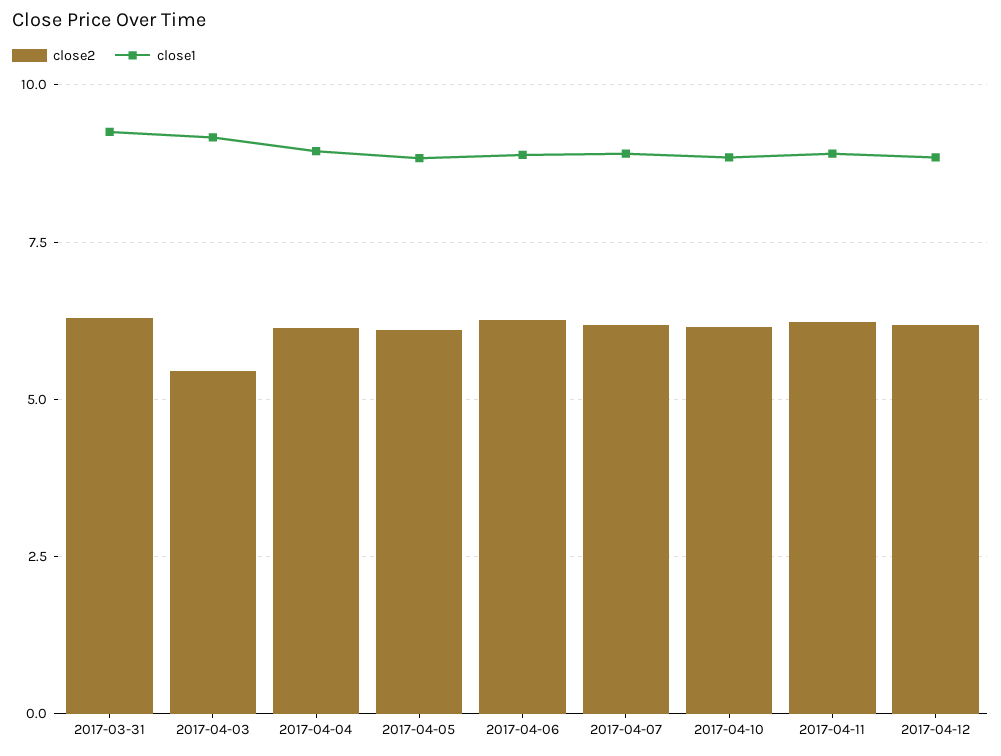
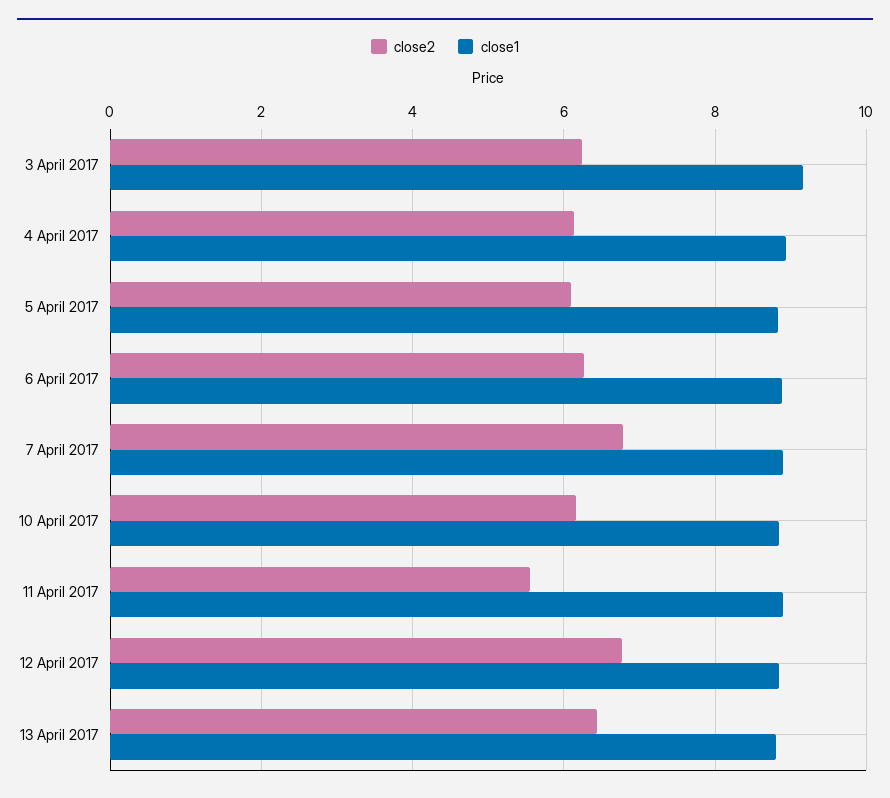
close2, 2017-03-31: 6.25 -> none
close1, 2017-03-31: 9.25 -> none
close2, 2017-04-03: 5.5 -> 6.2
close2, 2017-04-07: 6.25 -> 6.8
close2, 2017-04-11: 6.25 -> 5.6
close2, 2017-04-12: 6.25 -> 6.8
close2, 13 April 2017: none -> 6.4
close1, 13 April 2017: none -> 8.8

